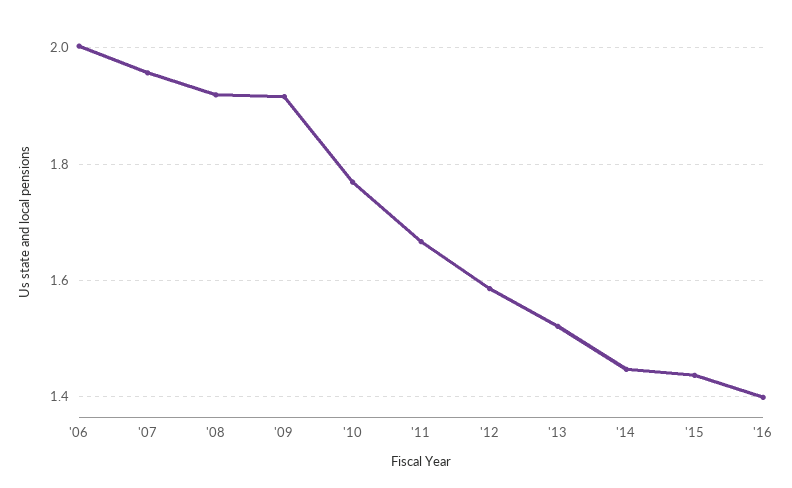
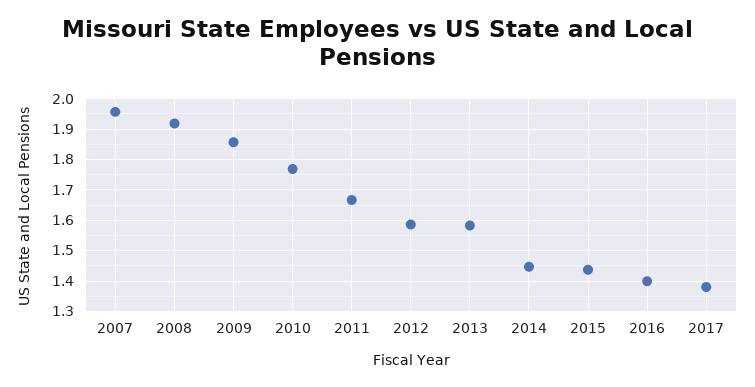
'06: 2 -> none
'09: 1.92 -> 1.86
'13: 1.52 -> 1.58
2017: none -> 1.38

